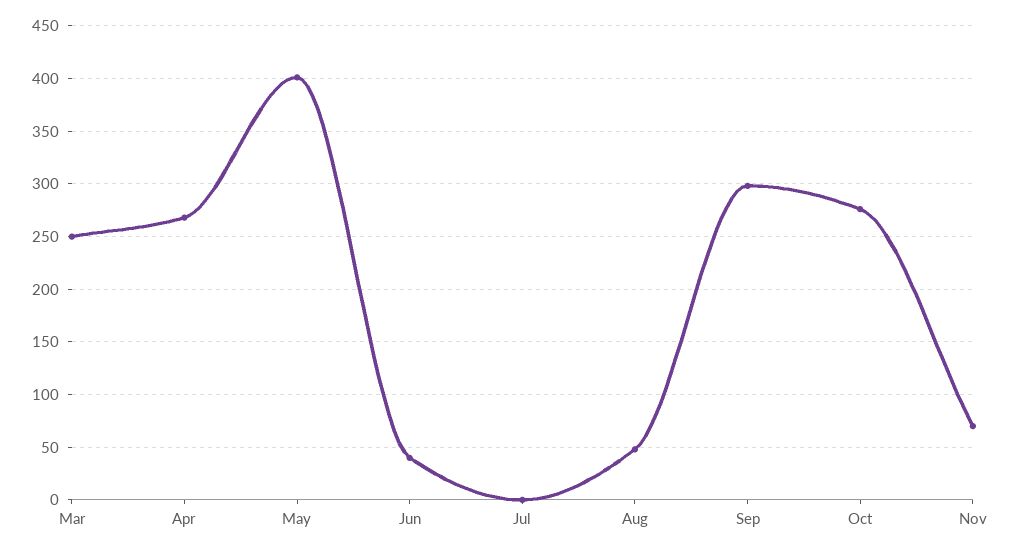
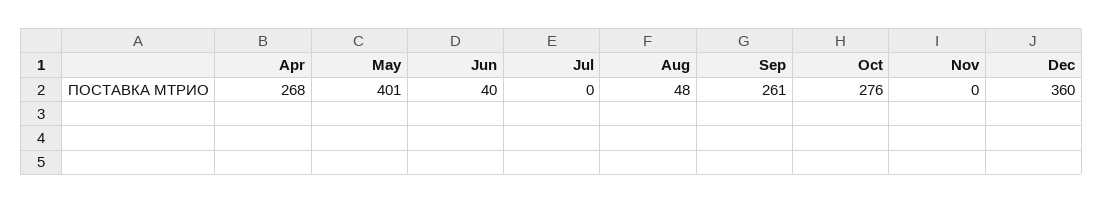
Mar: 250 -> none
Sep: 300 -> 261
Nov: 70 -> 0
Dec: none -> 360

